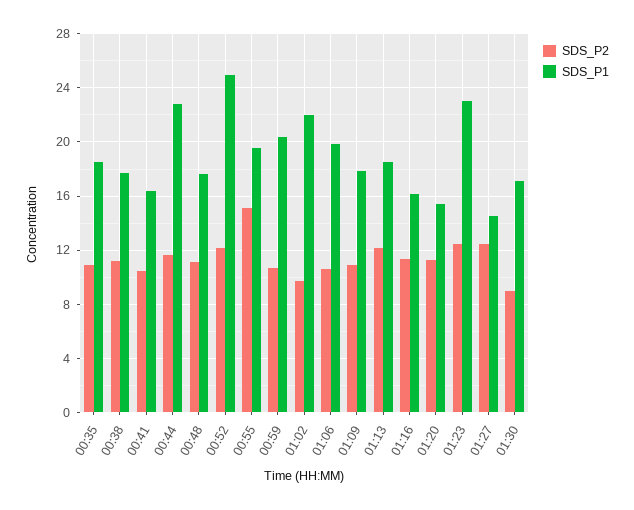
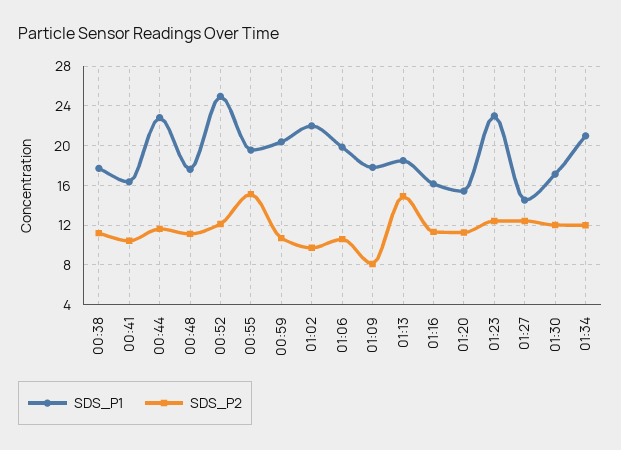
SDS_P2, 00:35: 11 -> none
SDS_P1, 00:35: 18.5 -> none
SDS_P2, 01:09: 11 -> 8
SDS_P2, 01:13: 12 -> 15
SDS_P2, 01:30: 9 -> 12
SDS_P1, 01:34: none -> 21
SDS_P2, 01:34: none -> 12

